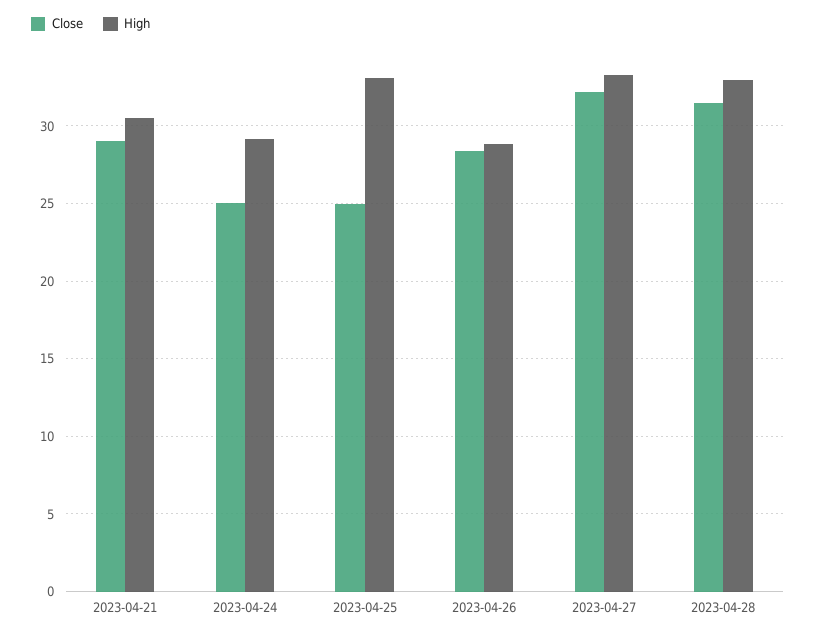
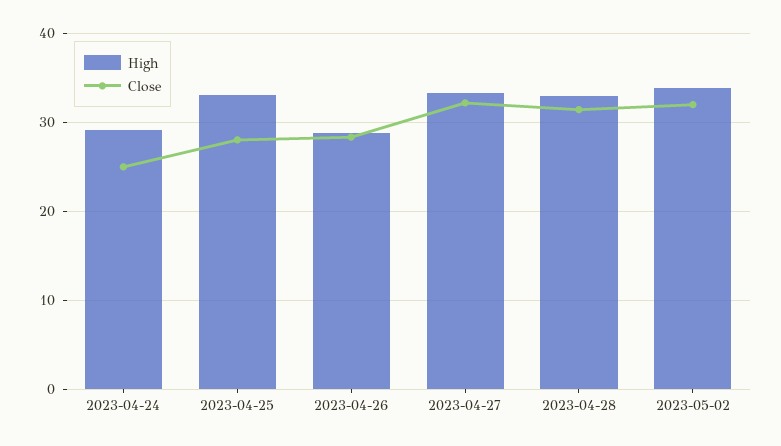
Close, 2023-04-21: 29 -> none
High, 2023-04-21: 30.5 -> none
Close, 2023-04-25: 25 -> 28
High, 2023-05-02: none -> 34
Close, 2023-05-02: none -> 32

